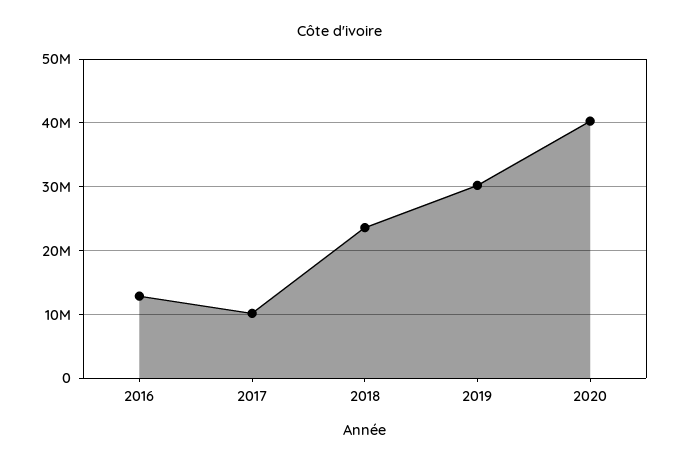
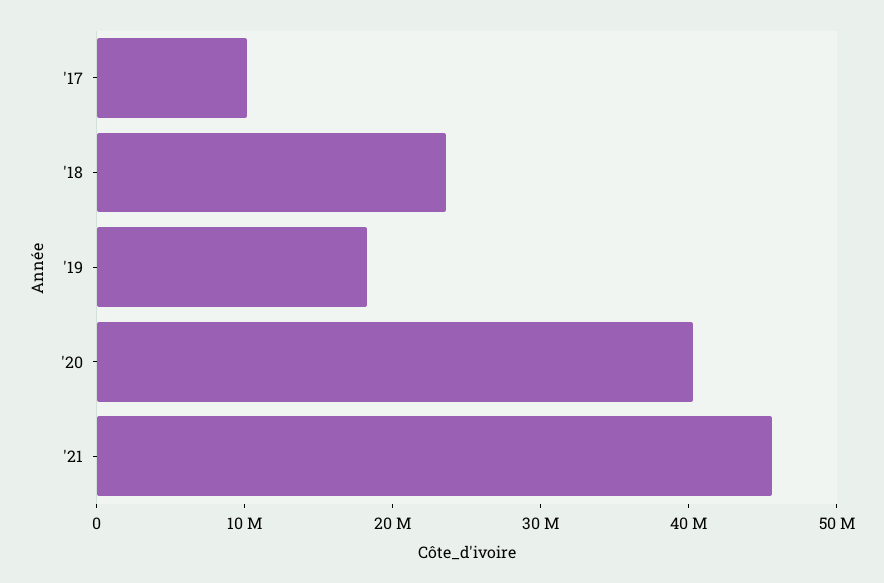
2016: 13000000 -> none
2019: 30000000 -> 18000000
'21: none -> 46000000

